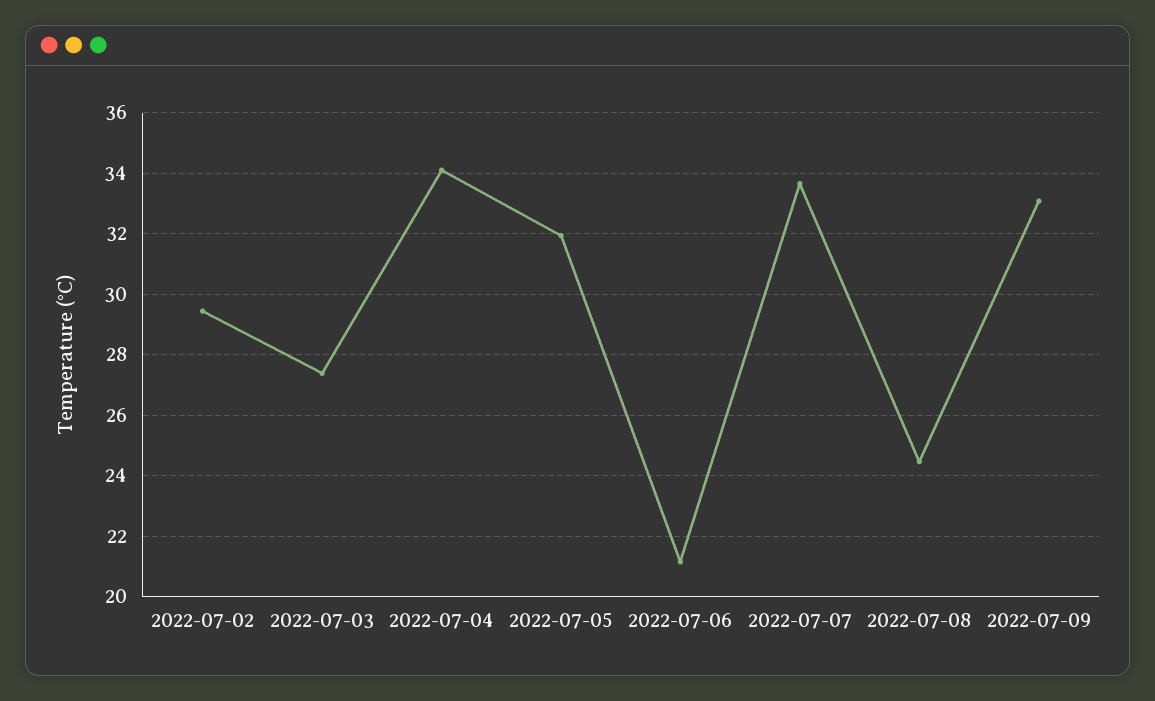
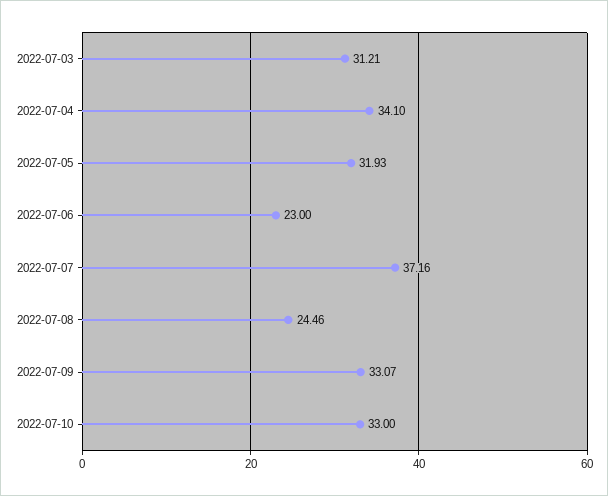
2022-07-02: 29.4 -> none
2022-07-03: 27.4 -> 31.21
2022-07-06: 21.2 -> 23
2022-07-07: 33.6 -> 37.16
2022-07-10: none -> 33

